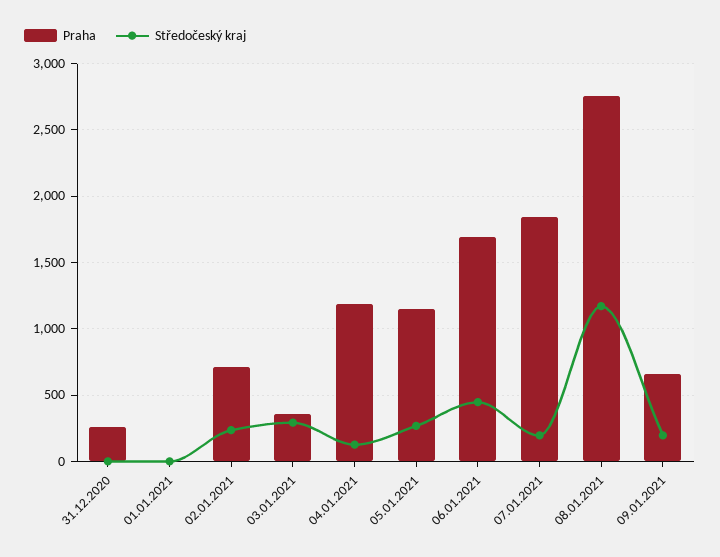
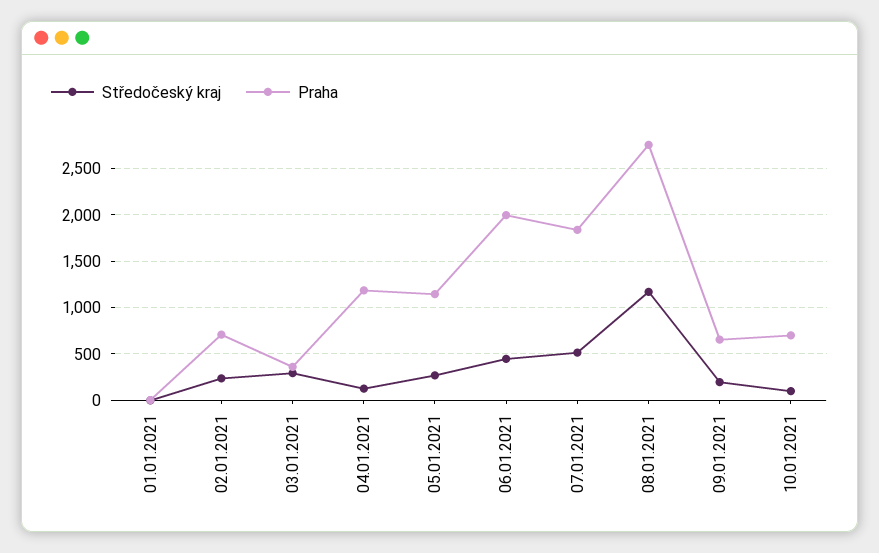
Praha, 31.12.2020: 250 -> none
Středočeský kraj, 31.12.2020: 0 -> none
Praha, 06.01.2021: 1700 -> 2000
Středočeský kraj, 07.01.2021: 200 -> 500
Středočeský kraj, 10.01.2021: none -> 100
Praha, 10.01.2021: none -> 700

